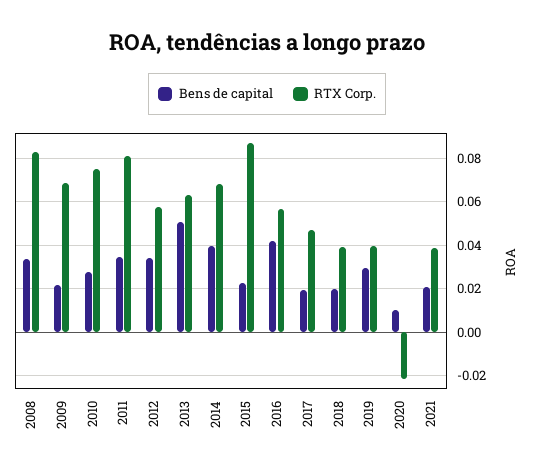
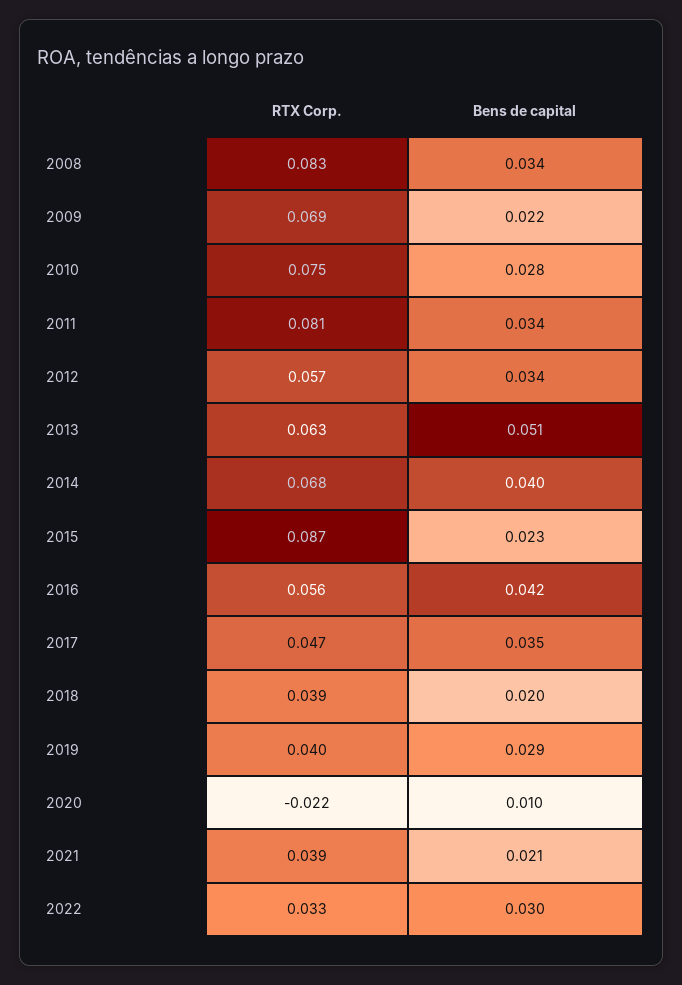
Bens de capital, 2017: 0.02 -> 0.035
RTX Corp., 2022: none -> 0.033
Bens de capital, 2022: none -> 0.03

